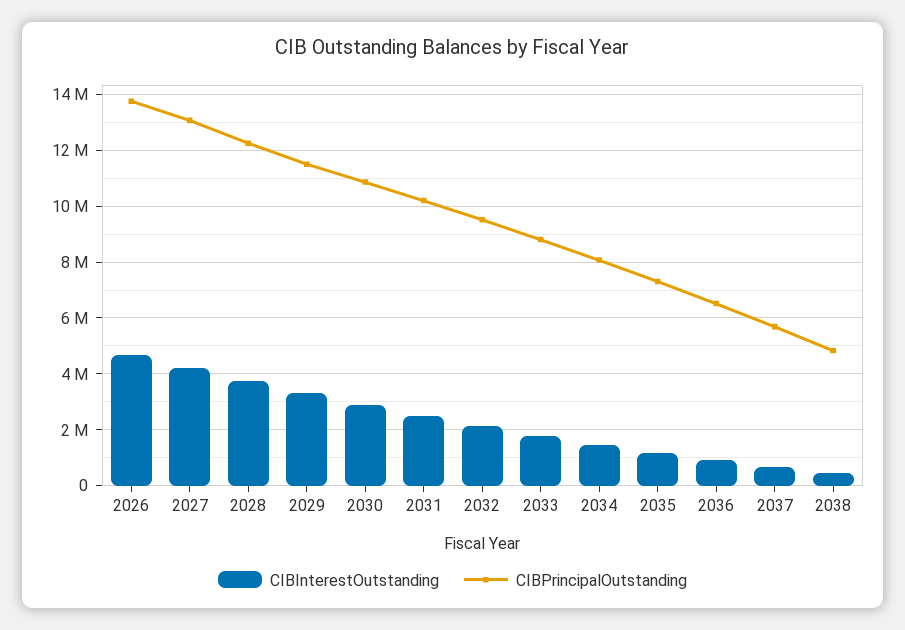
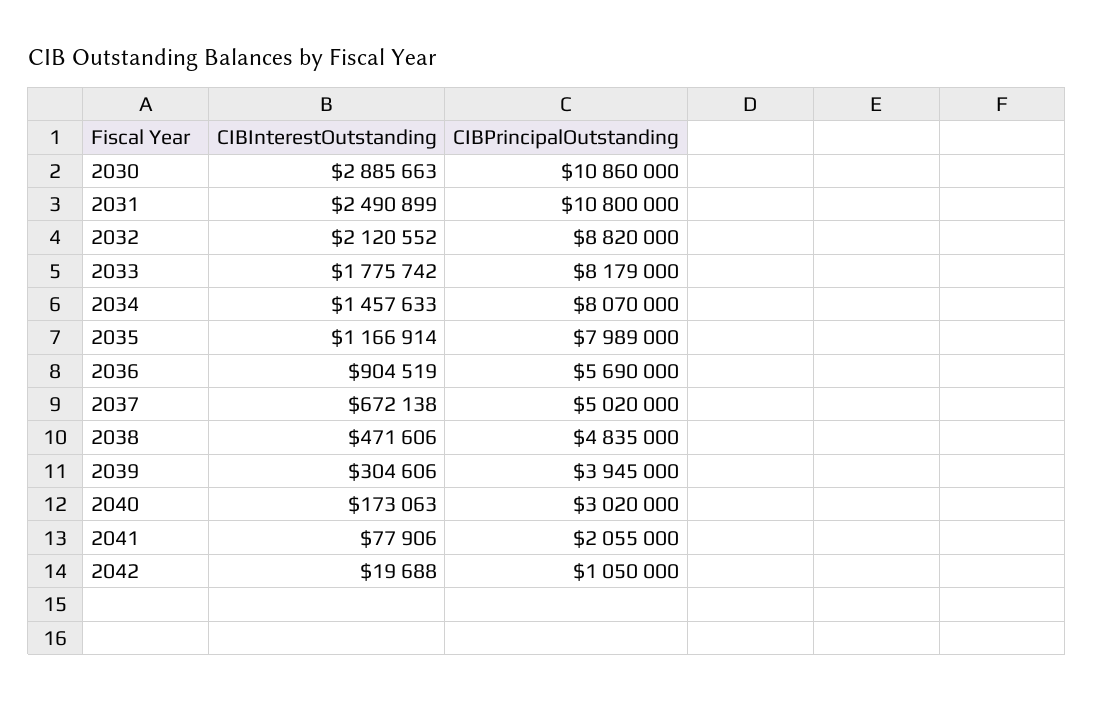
CIBInterestOutstanding, 2026: 4750000 -> none
CIBPrincipalOutstanding, 2026: 13750000 -> none
CIBInterestOutstanding, 2027: 4250000 -> none
CIBPrincipalOutstanding, 2027: 13000000 -> none
CIBInterestOutstanding, 2028: 3750000 -> none
CIBPrincipalOutstanding, 2028: 12250000 -> none
CIBInterestOutstanding, 2029: 3250000 -> none
CIBPrincipalOutstanding, 2029: 11500000 -> none
CIBPrincipalOutstanding, 2031: 10250000 -> 10800000
CIBPrincipalOutstanding, 2032: 9500000 -> 8820000
CIBPrincipalOutstanding, 2033: 8750000 -> 8179000
CIBPrincipalOutstanding, 2035: 7250000 -> 7989000
CIBPrincipalOutstanding, 2036: 6500000 -> 5690000
CIBPrincipalOutstanding, 2037: 5750000 -> 5020000
CIBInterestOutstanding, 2039: none -> 304606
CIBPrincipalOutstanding, 2039: none -> 3945000
CIBInterestOutstanding, 2040: none -> 173063
CIBPrincipalOutstanding, 2040: none -> 3020000
CIBInterestOutstanding, 2041: none -> 77906
CIBPrincipalOutstanding, 2041: none -> 2055000
CIBInterestOutstanding, 2042: none -> 19688
CIBPrincipalOutstanding, 2042: none -> 1050000

